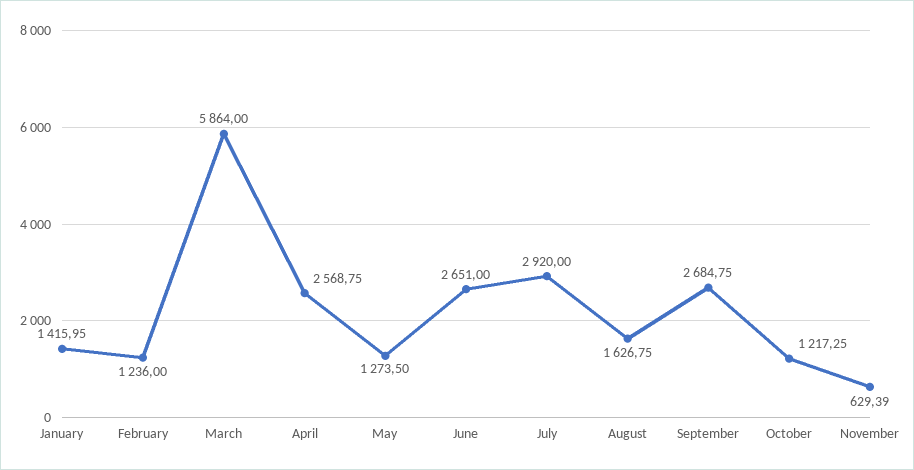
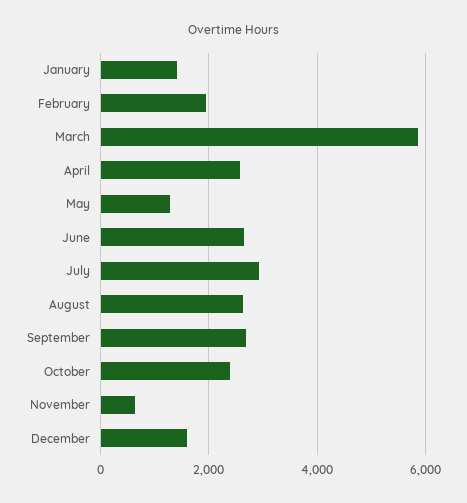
February: 1236 -> 2000
August: 1626.75 -> 2600
October: 1217.25 -> 2400
December: none -> 1600

